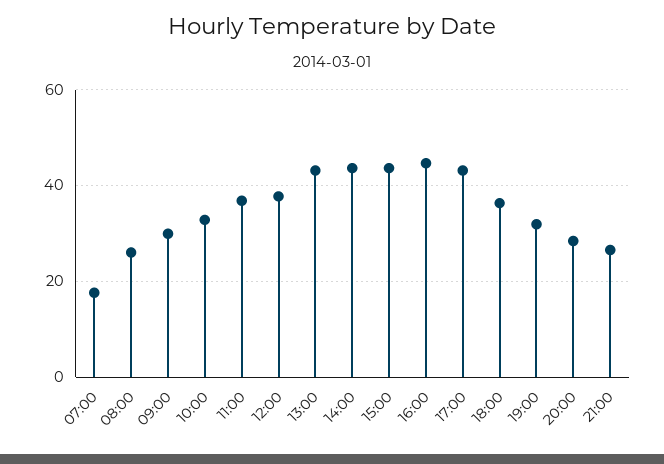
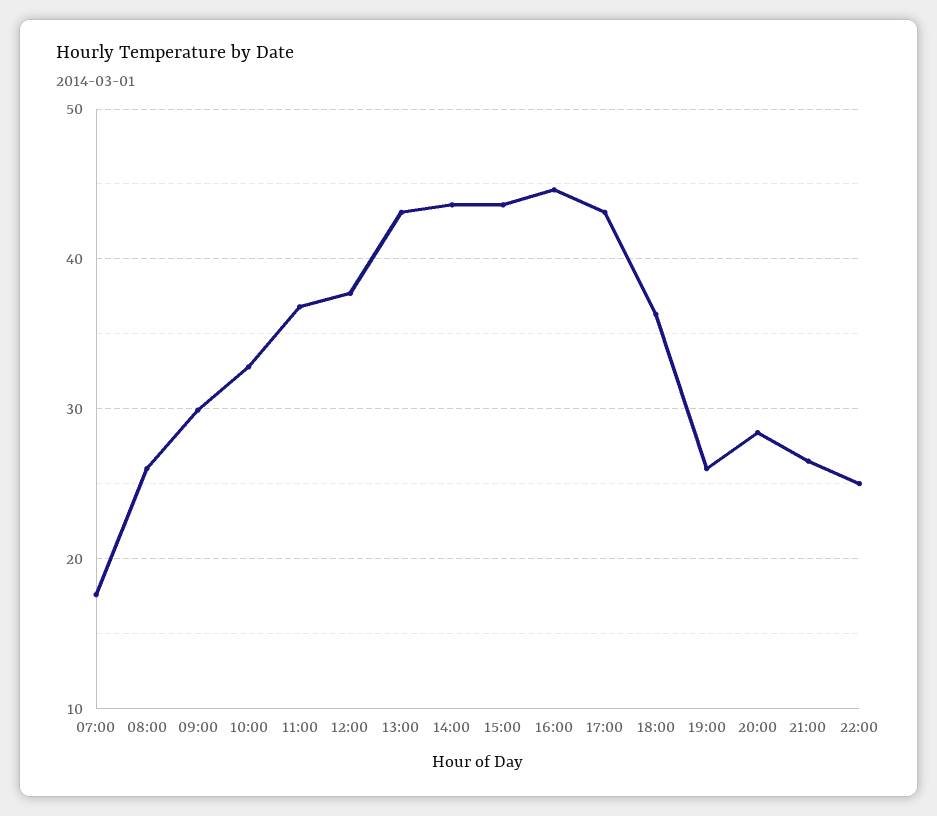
19:00: 32 -> 26
22:00: none -> 25

